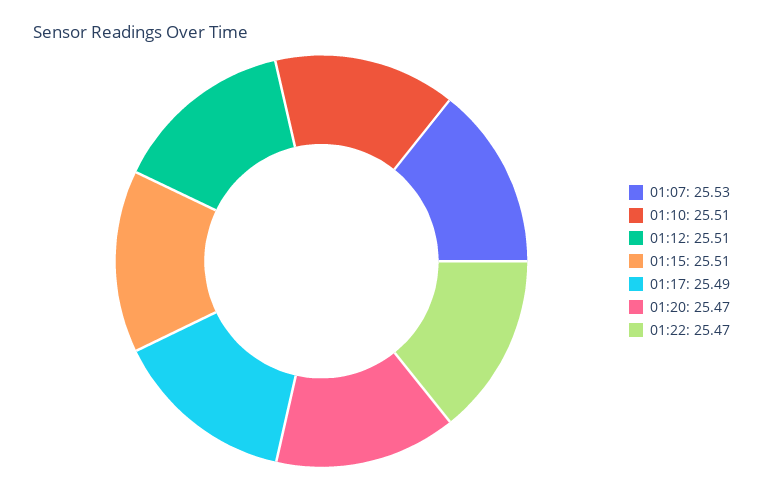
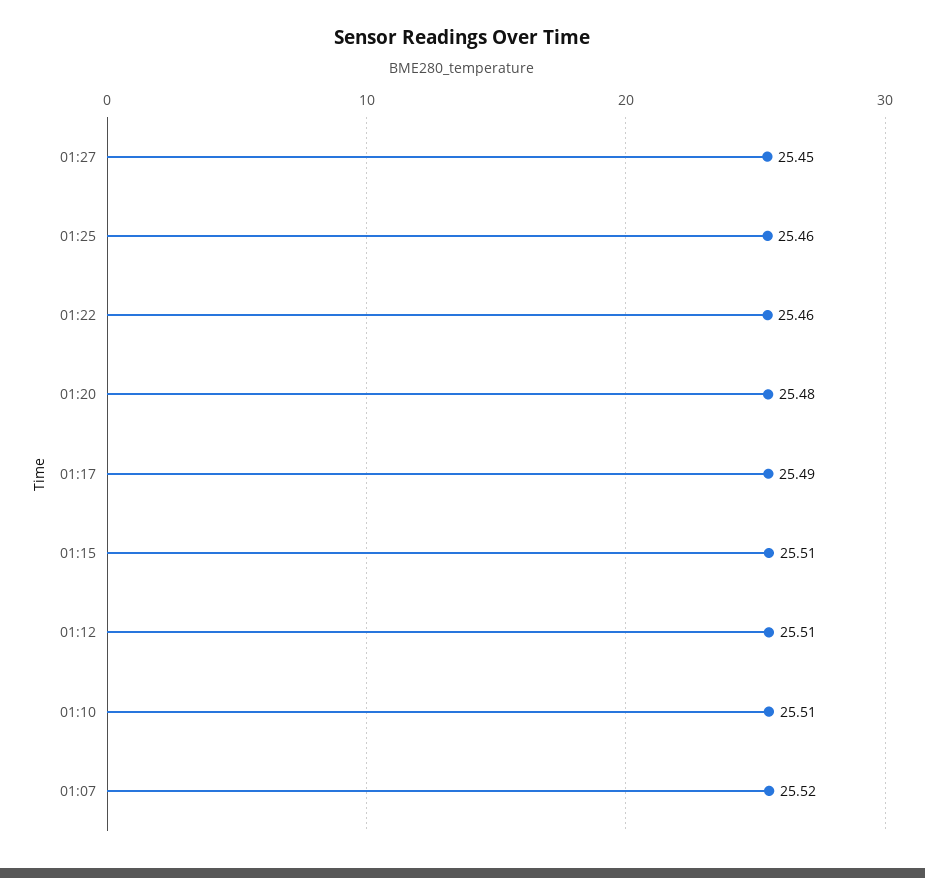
01:07: 25.53 -> 25.52
01:20: 25.47 -> 25.48
01:22: 25.47 -> 25.46
01:27: none -> 25.45
01:25: none -> 25.46

